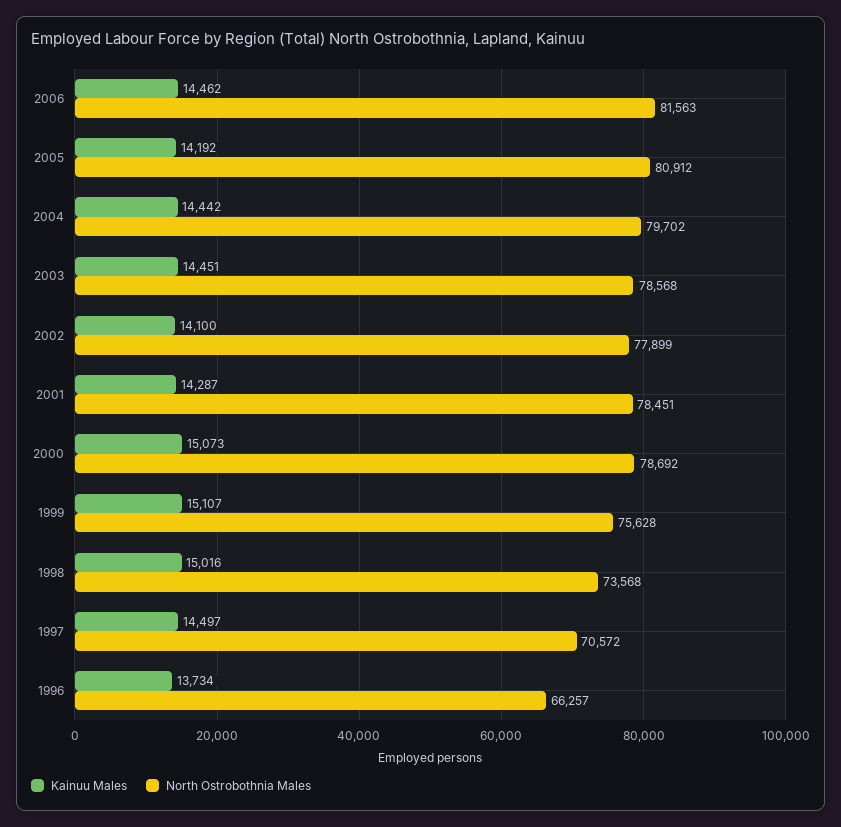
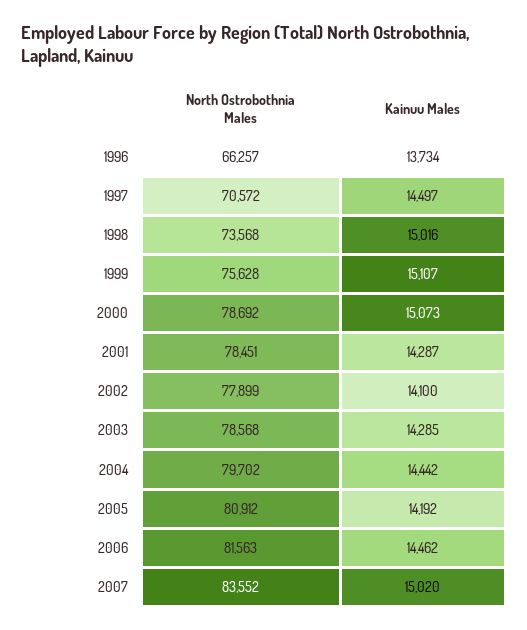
Kainuu Males, 2003: 14451 -> 14285
North Ostrobothnia Males, 2007: none -> 83552
Kainuu Males, 2007: none -> 15020

